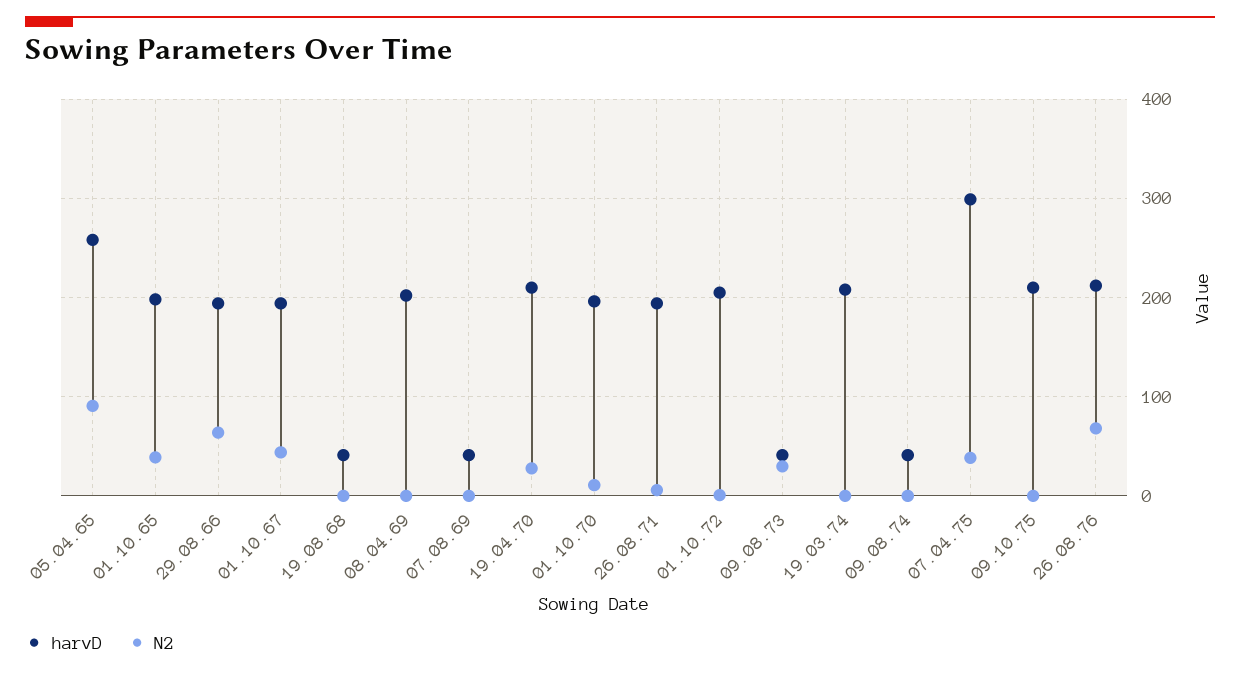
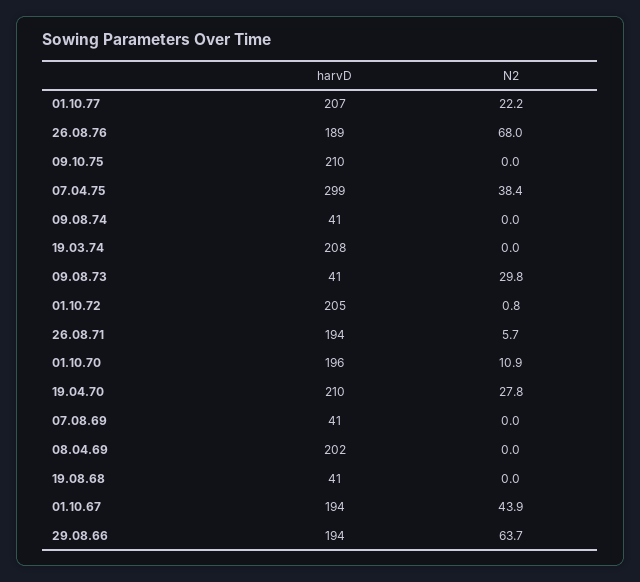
harvD, 05.04.65: 260 -> none
N2, 05.04.65: 90 -> none
harvD, 01.10.65: 200 -> none
N2, 01.10.65: 40 -> none
harvD, 26.08.76: 210 -> 189
harvD, 01.10.77: none -> 207
N2, 01.10.77: none -> 22.2

